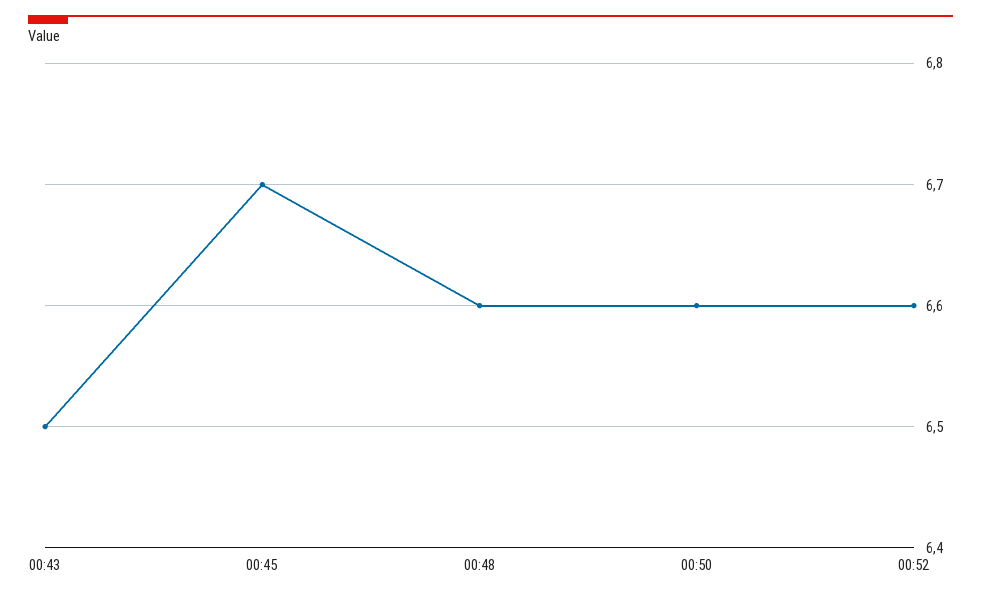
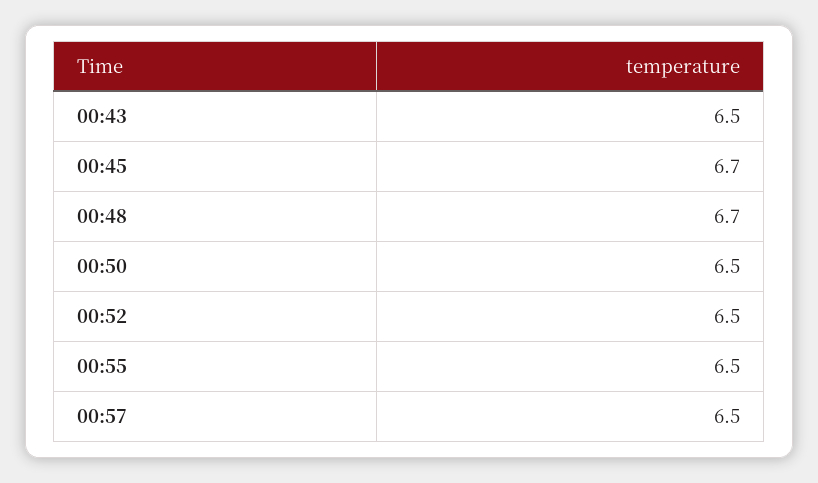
00:48: 6.6 -> 6.7
00:50: 6.6 -> 6.5
00:52: 6.6 -> 6.5
00:55: none -> 6.5
00:57: none -> 6.5

